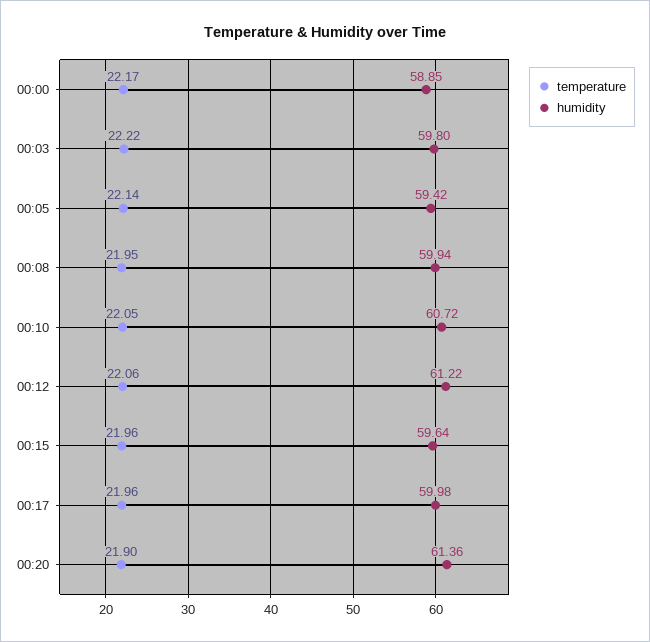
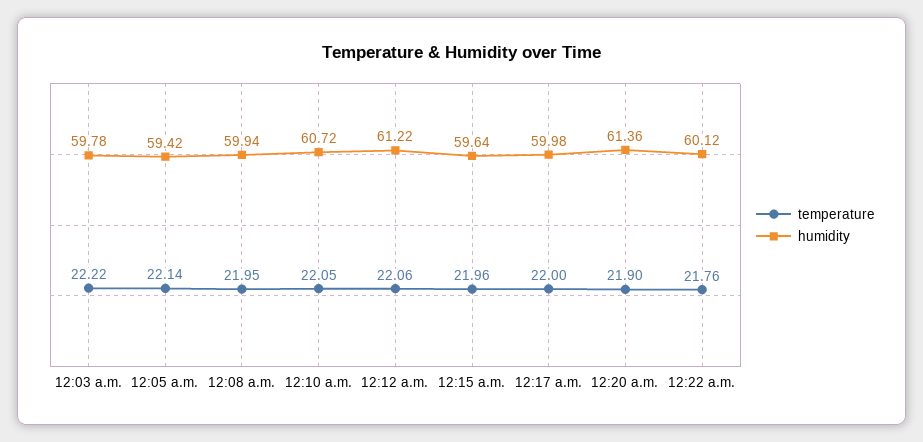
temperature, 00:00: 22.17 -> none
humidity, 00:00: 58.85 -> none
humidity, 00:03: 59.8 -> 59.78
temperature, 00:17: 21.96 -> 22
temperature, 12:22 a.m.: none -> 21.76
humidity, 12:22 a.m.: none -> 60.12

